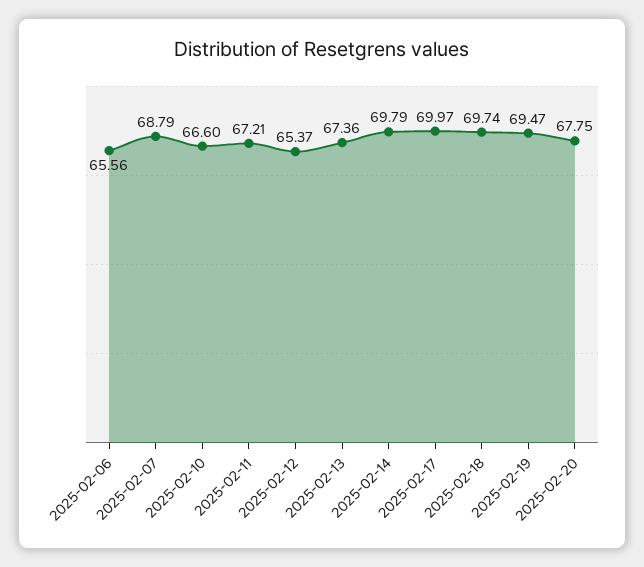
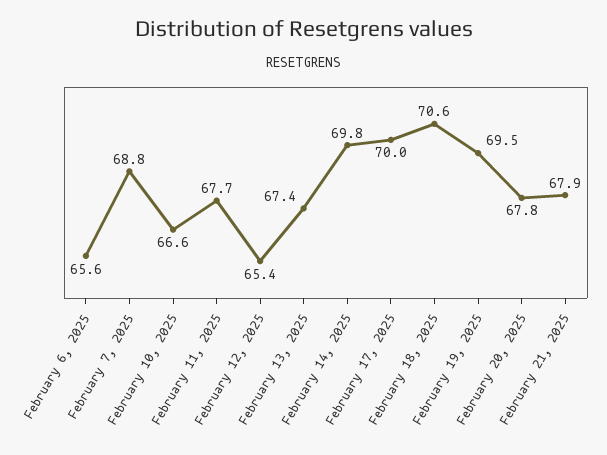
2025-02-11: 67.21 -> 67.7
2025-02-18: 69.74 -> 70.6
February 21, 2025: none -> 67.9

